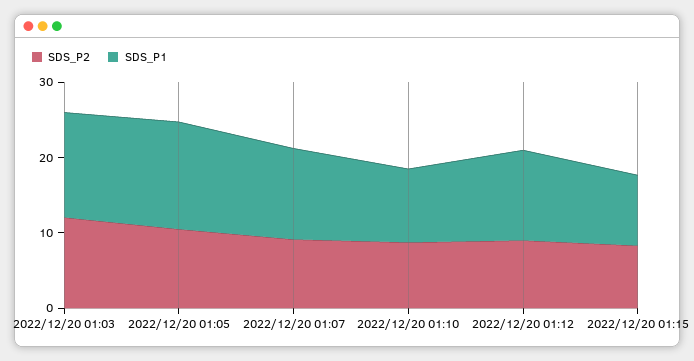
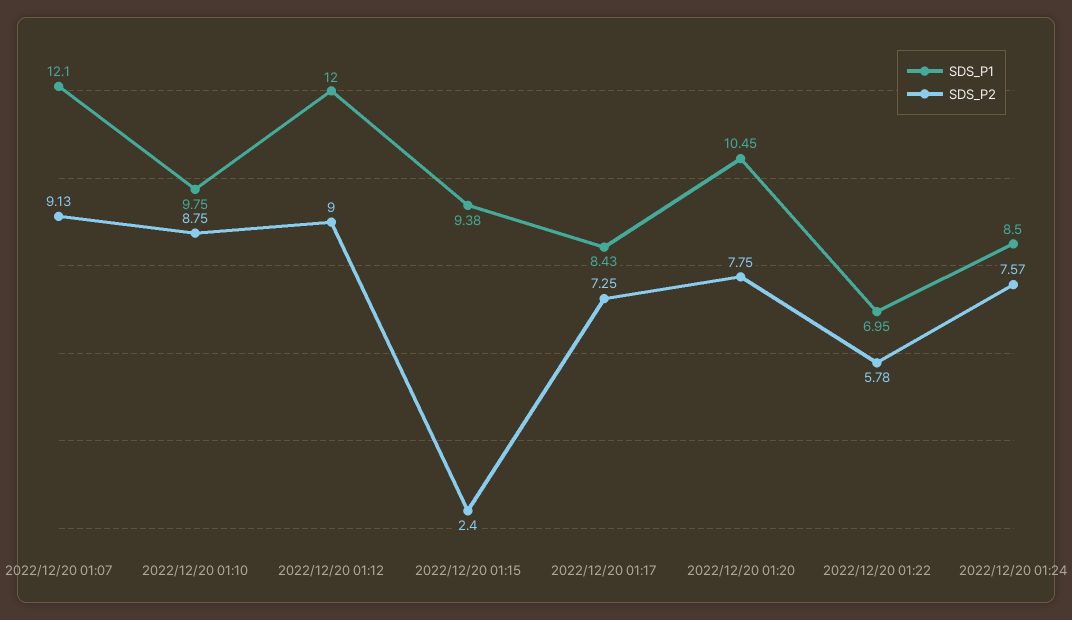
SDS_P2, 2022/12/20 01:03: 12 -> none
SDS_P1, 2022/12/20 01:03: 14 -> none
SDS_P2, 2022/12/20 01:05: 10 -> none
SDS_P1, 2022/12/20 01:05: 14 -> none
SDS_P2, 2022/12/20 01:15: 8 -> 2.4
SDS_P1, 2022/12/20 01:17: none -> 8.43
SDS_P2, 2022/12/20 01:17: none -> 7.25
SDS_P1, 2022/12/20 01:20: none -> 10.45
SDS_P2, 2022/12/20 01:20: none -> 7.75
SDS_P1, 2022/12/20 01:22: none -> 6.95
SDS_P2, 2022/12/20 01:22: none -> 5.78
SDS_P1, 2022/12/20 01:24: none -> 8.5
SDS_P2, 2022/12/20 01:24: none -> 7.57

